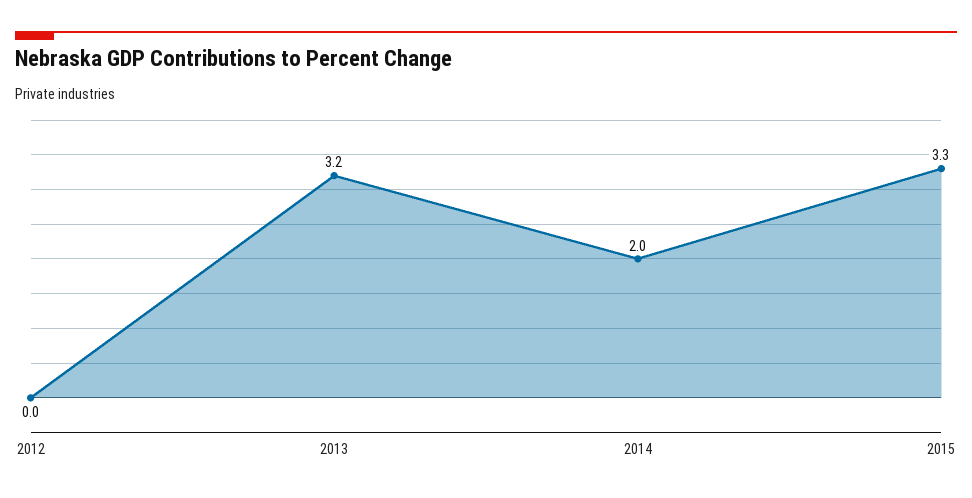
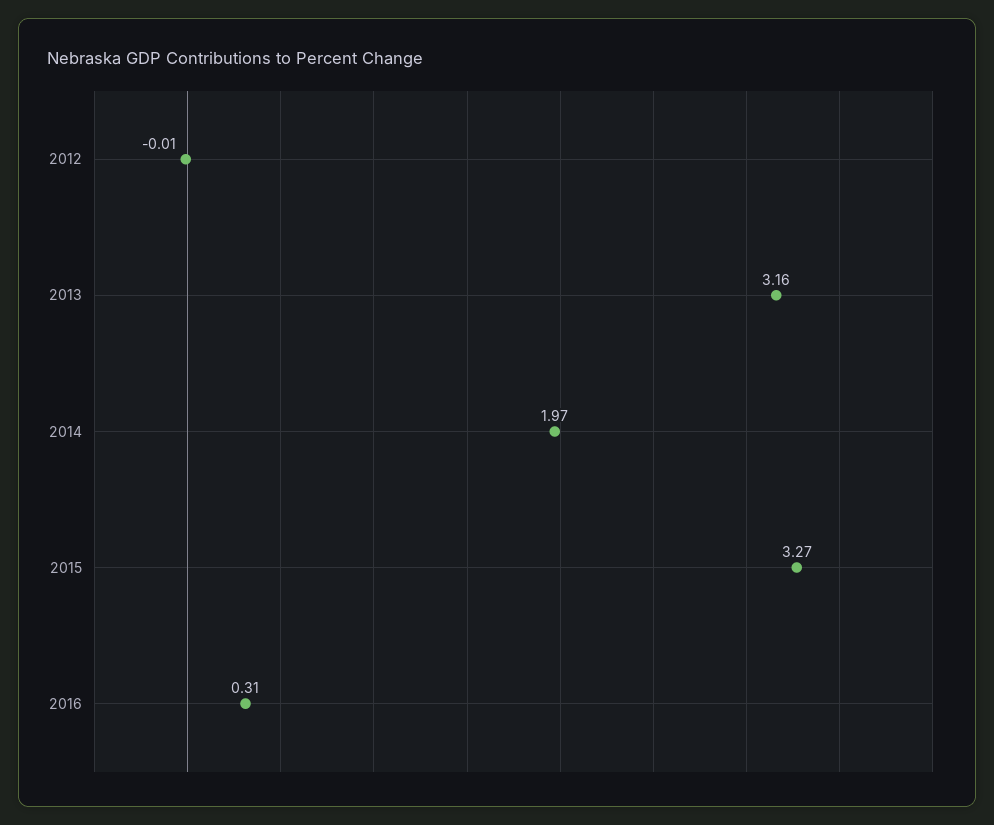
2016: none -> 0.31

